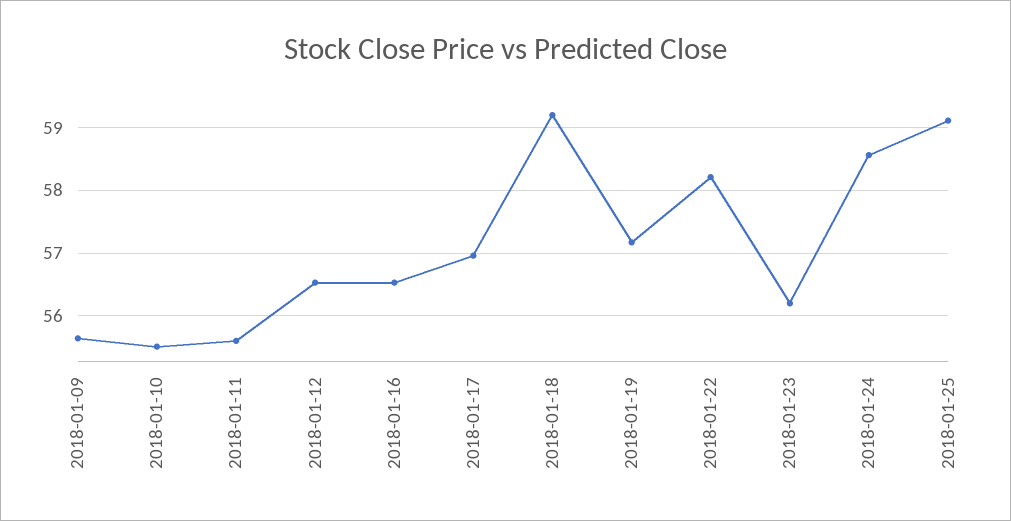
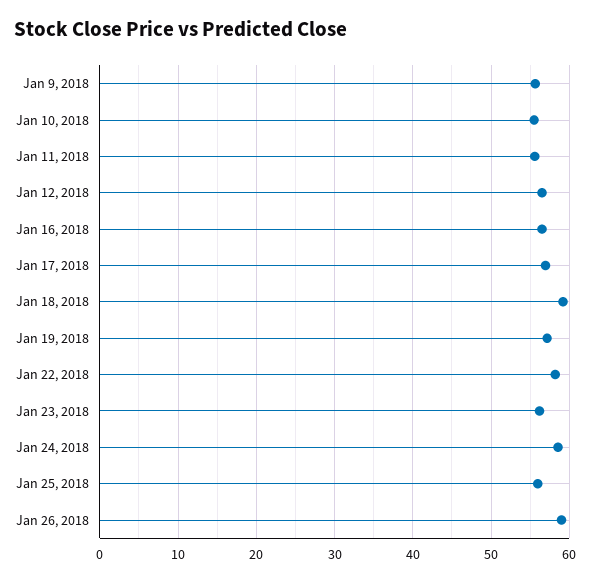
2018-01-25: 59.1 -> 56
Jan 26, 2018: none -> 59

